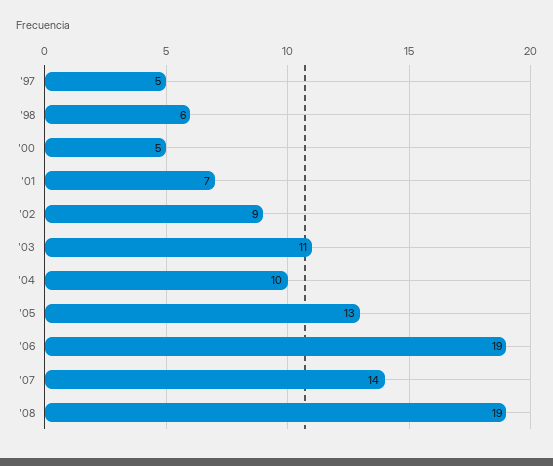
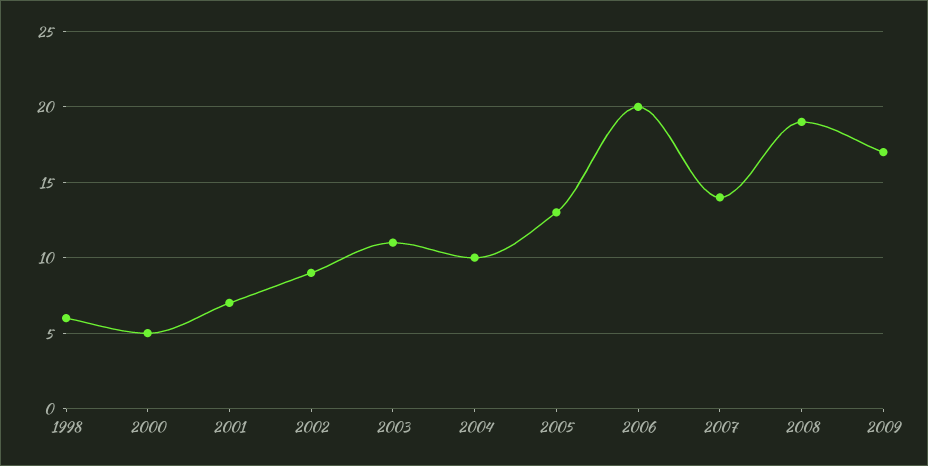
'97: 5 -> none
'06: 19 -> 20
2009: none -> 17

